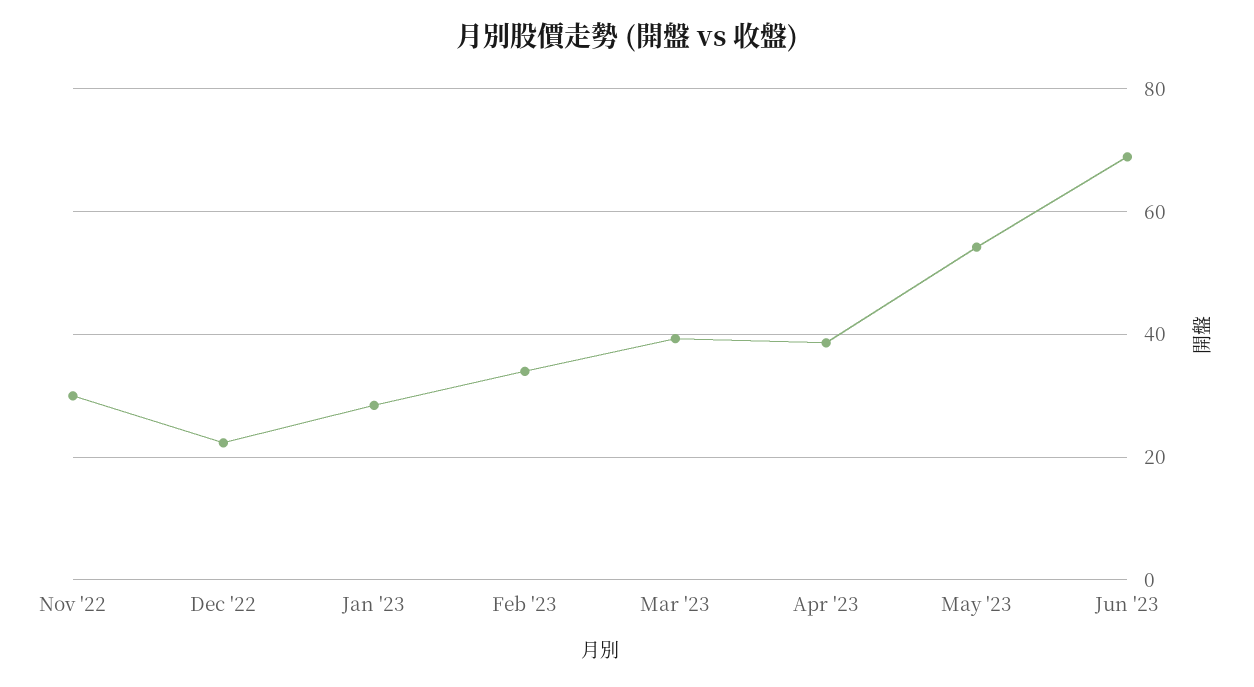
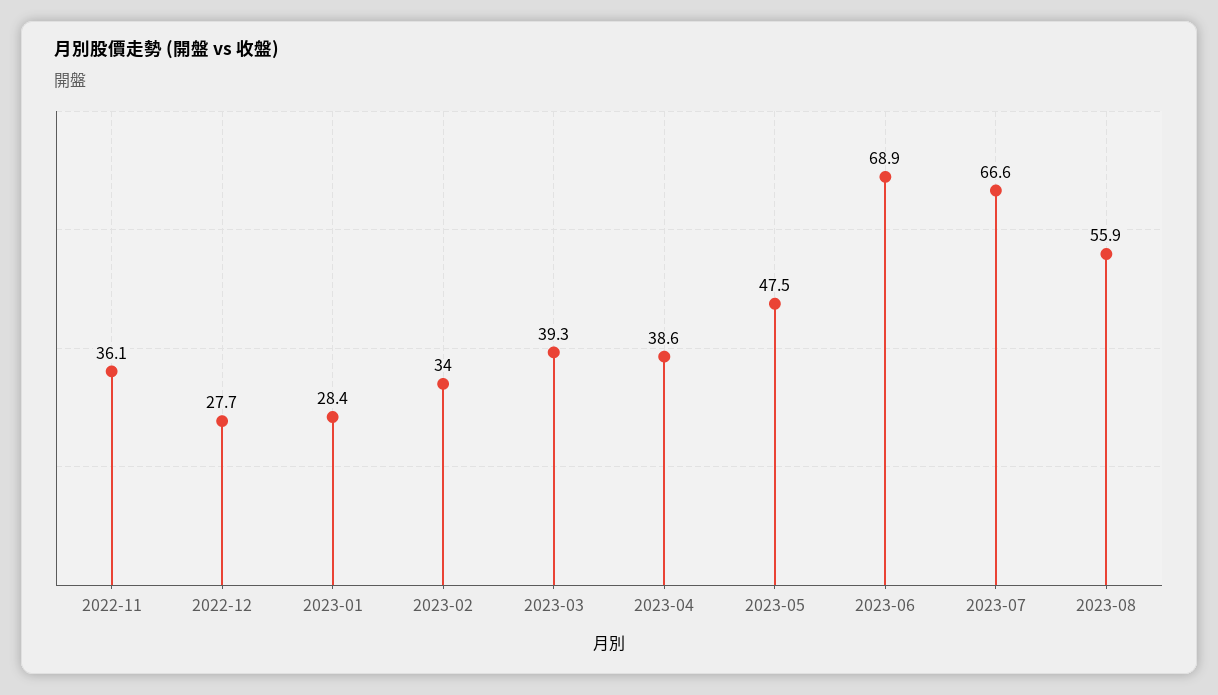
Nov '22: 30 -> 36.1
Dec '22: 22 -> 27.7
May '23: 54 -> 47.5
2023-07: none -> 66.6
2023-08: none -> 55.9

